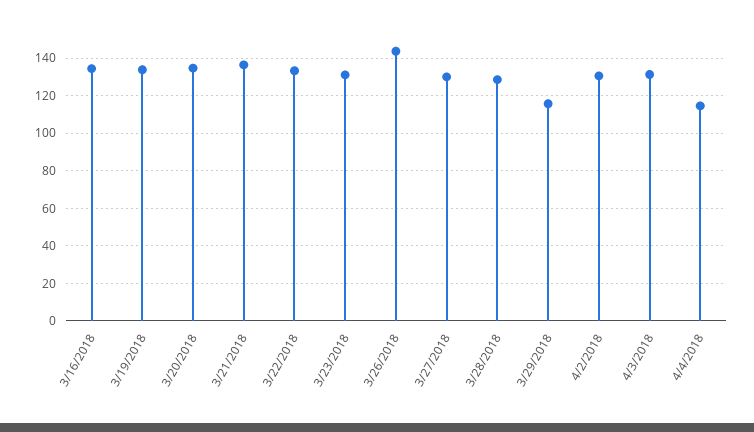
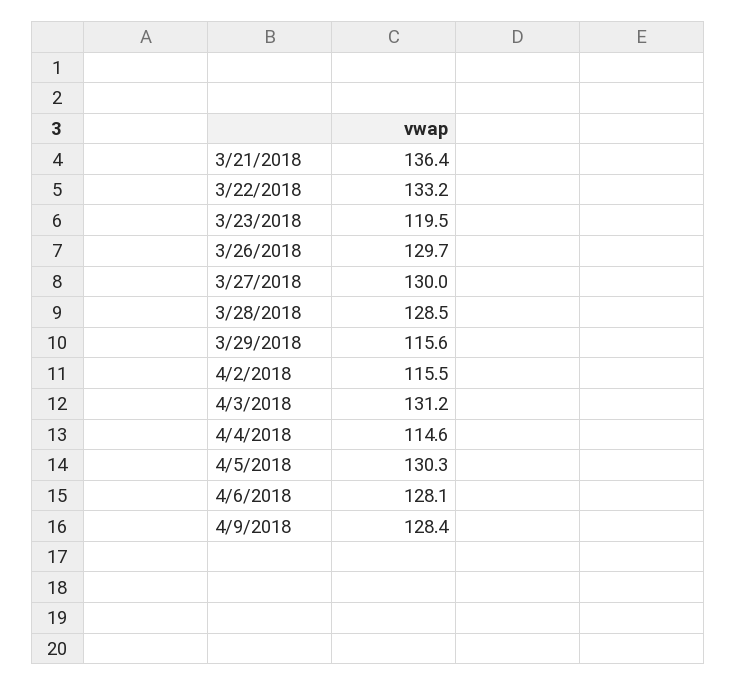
3/16/2018: 135 -> none
3/19/2018: 135 -> none
3/20/2018: 135 -> none
3/23/2018: 130 -> 119.5
3/26/2018: 145 -> 129.7
4/2/2018: 130 -> 115.5
4/5/2018: none -> 130.3
4/6/2018: none -> 128.1
4/9/2018: none -> 128.4

